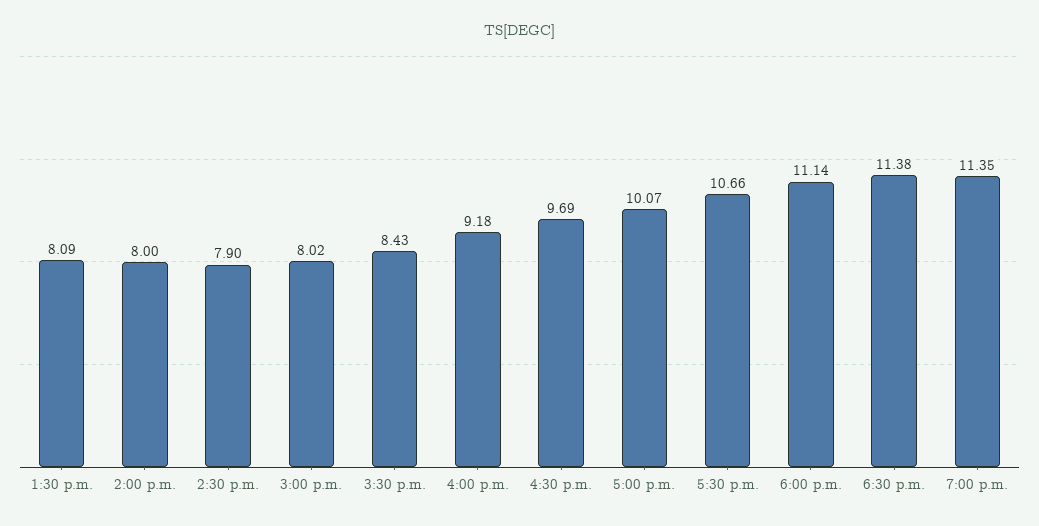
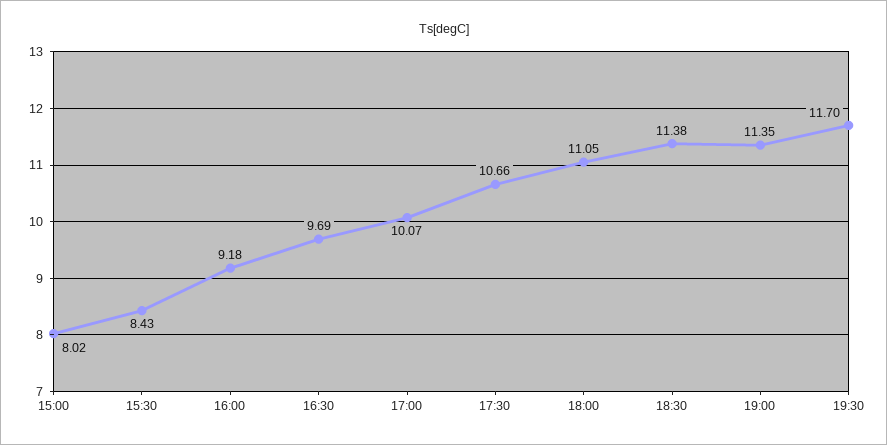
1:30 p.m.: 8.09 -> none
2:00 p.m.: 8 -> none
2:30 p.m.: 7.9 -> none
6:00 p.m.: 11.14 -> 11.05
19:30: none -> 11.7

